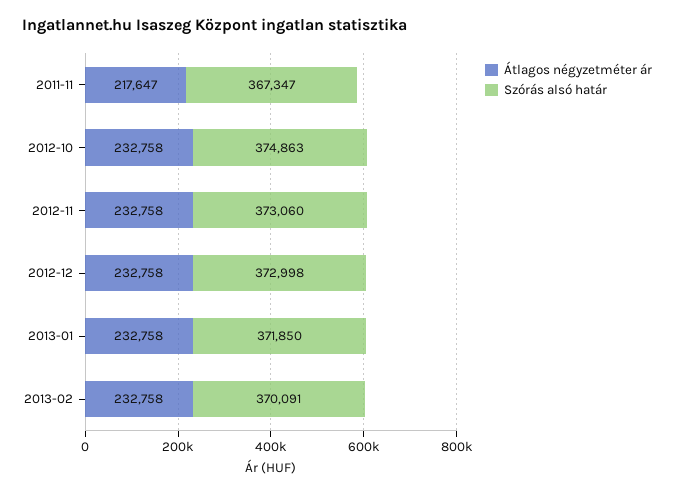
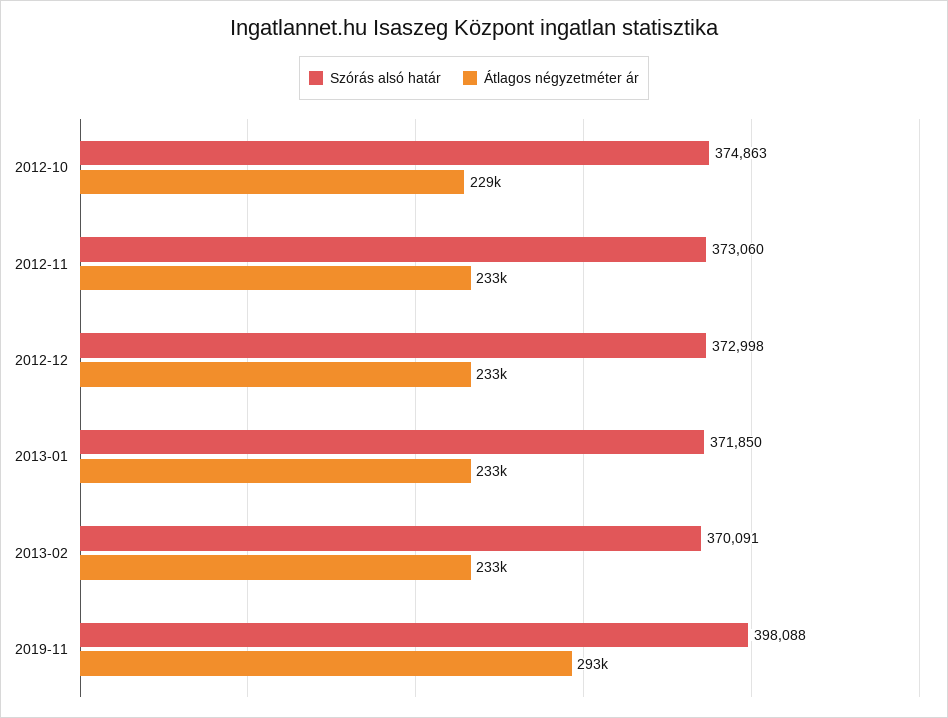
Átlagos négyzetméter ár, 2011-11: 217647 -> none
Szórás alsó határ, 2011-11: 367347 -> none
Átlagos négyzetméter ár, 2012-10: 232758 -> 229000
Szórás alsó határ, 2019-11: none -> 398088
Átlagos négyzetméter ár, 2019-11: none -> 293000

